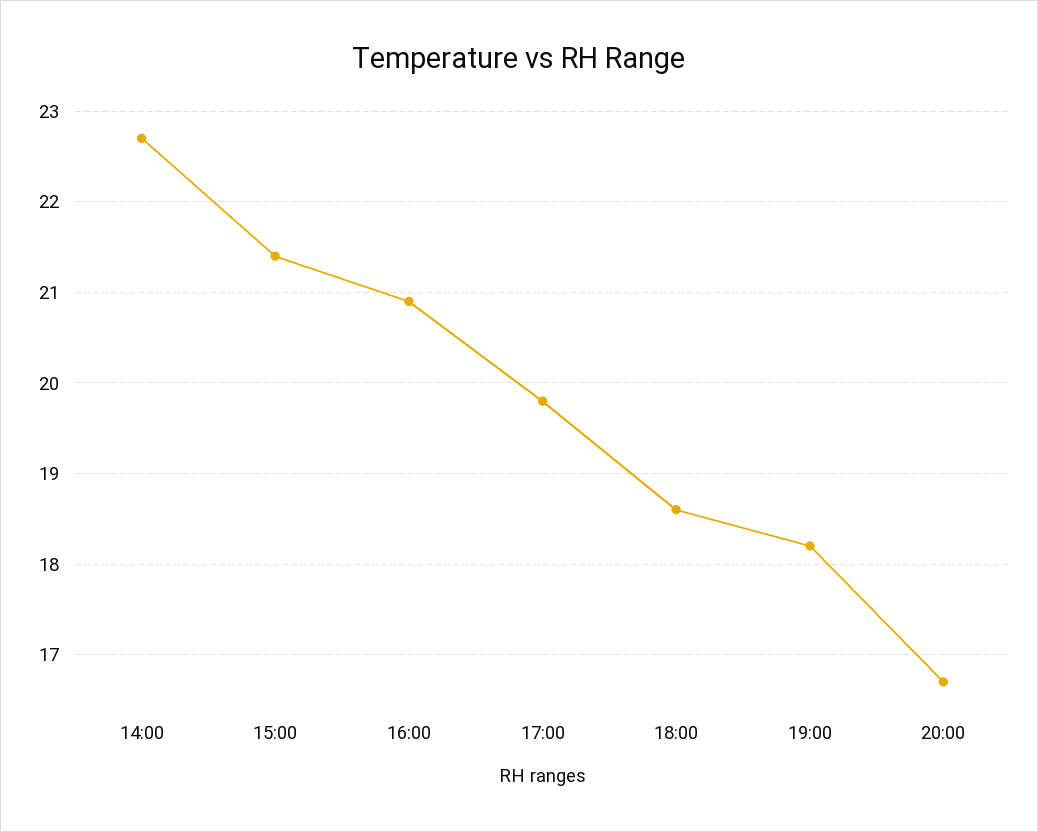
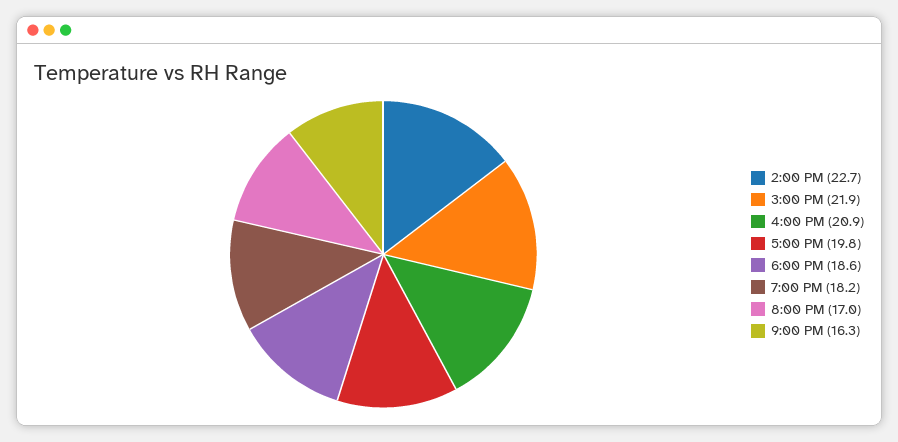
15:00: 21.4 -> 21.9
20:00: 16.7 -> 17
9:00 PM: none -> 16.3

